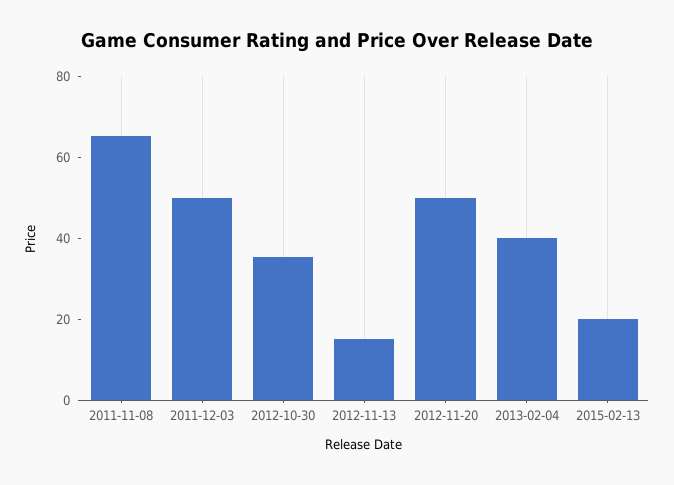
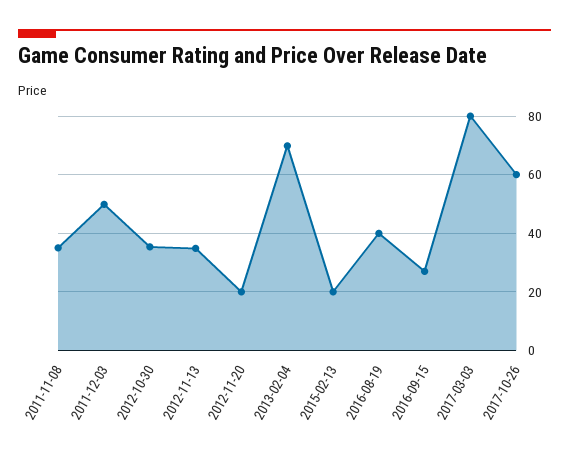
2011-11-08: 65 -> 35
2012-11-13: 15 -> 35
2012-11-20: 50 -> 20
2013-02-04: 40 -> 70
2016-08-19: none -> 40
2016-09-15: none -> 27.5
2017-03-03: none -> 80
2017-10-26: none -> 60

